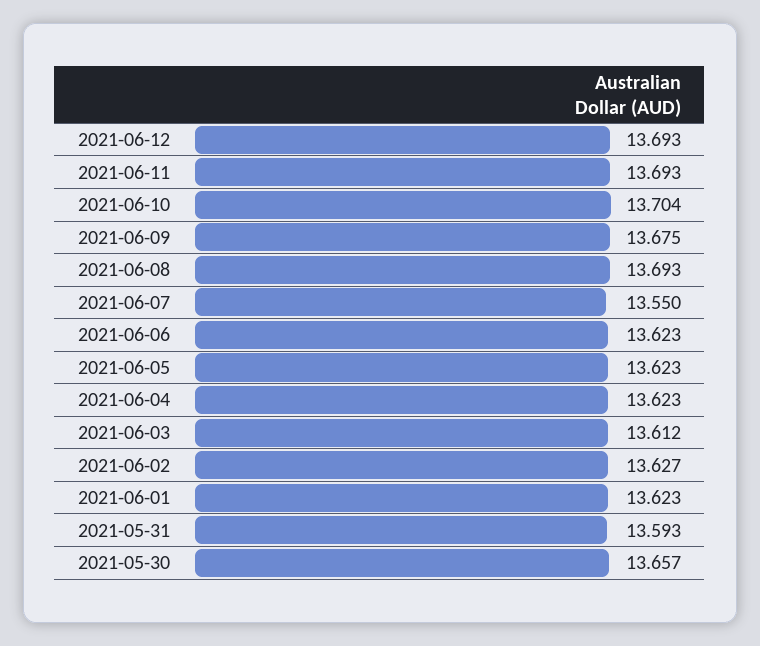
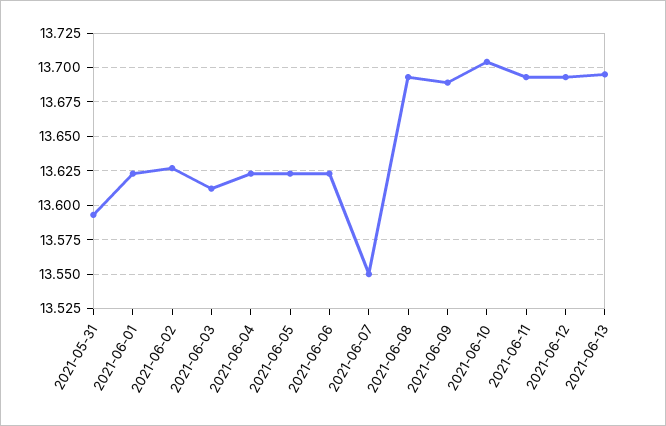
2021-06-09: 13.675 -> 13.69
2021-05-30: 13.657 -> none
2021-06-13: none -> 13.695

